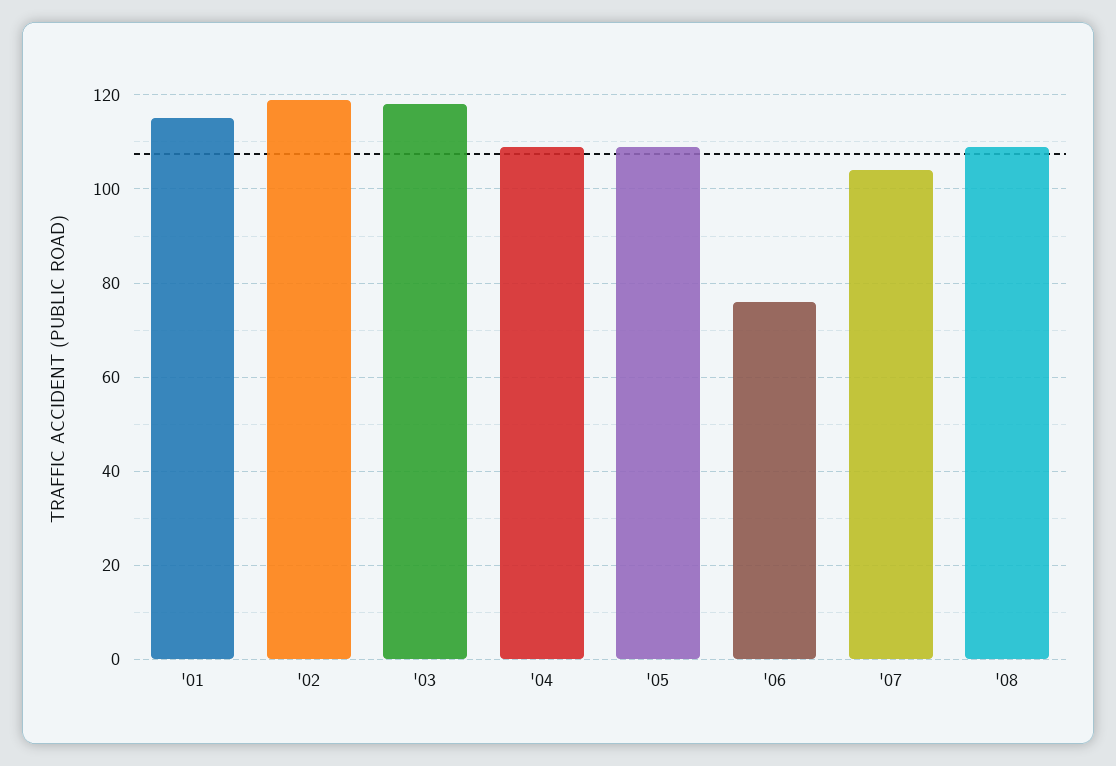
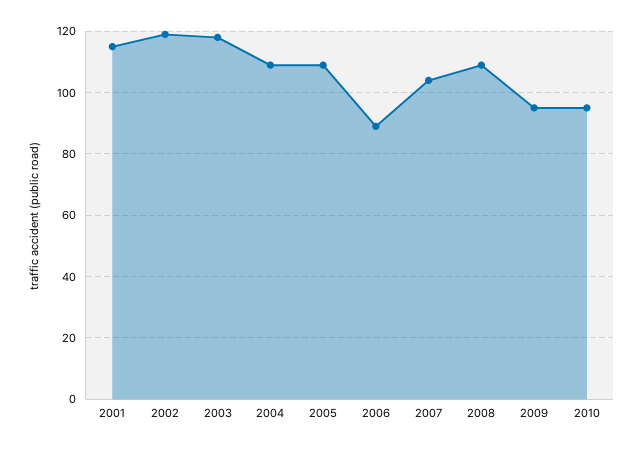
'06: 75 -> 90
2009: none -> 95
2010: none -> 95

